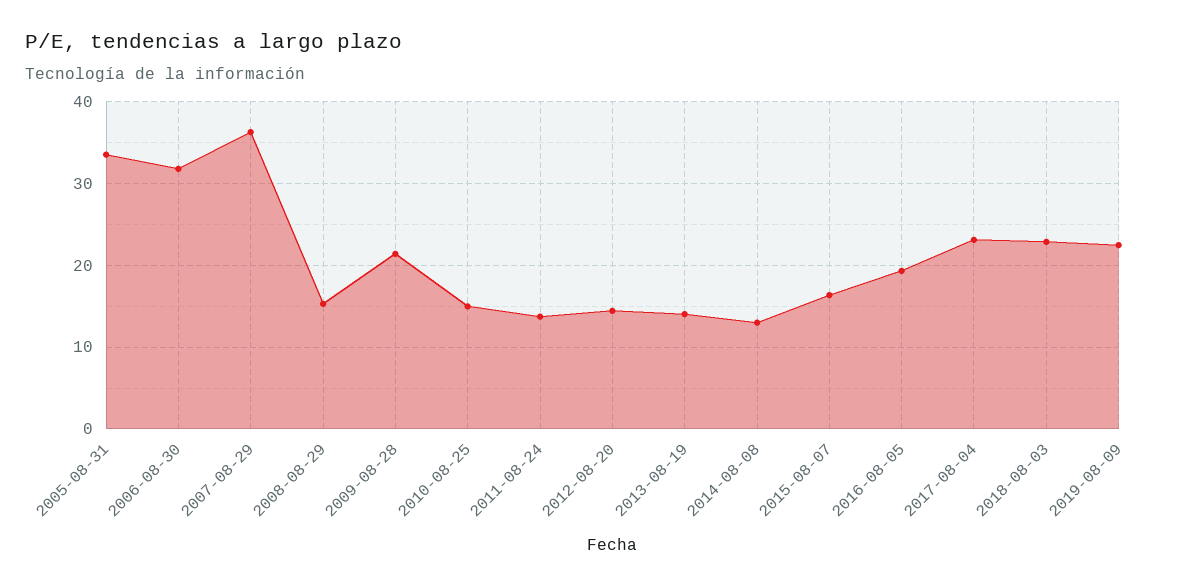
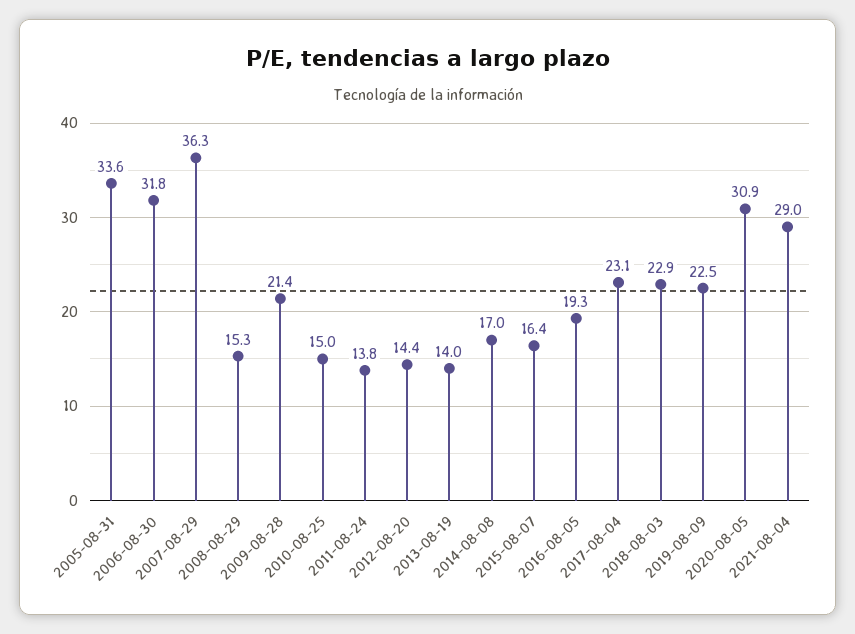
2014-08-08: 13 -> 17
2020-08-05: none -> 30.9
2021-08-04: none -> 29

